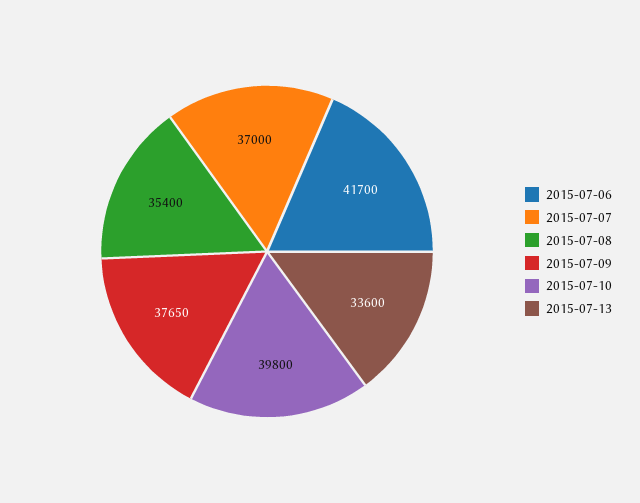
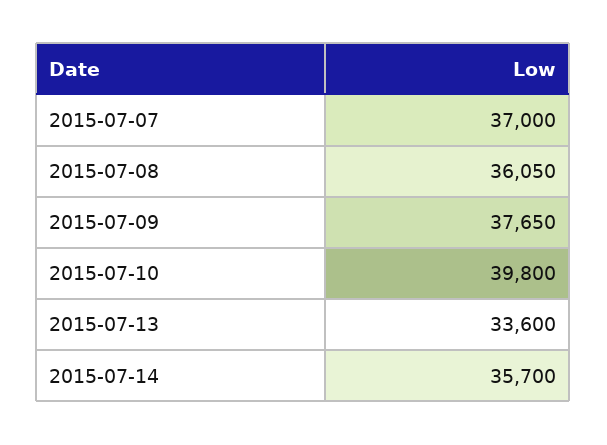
2015-07-06: 41700 -> none
2015-07-08: 35400 -> 36050
2015-07-14: none -> 35700

